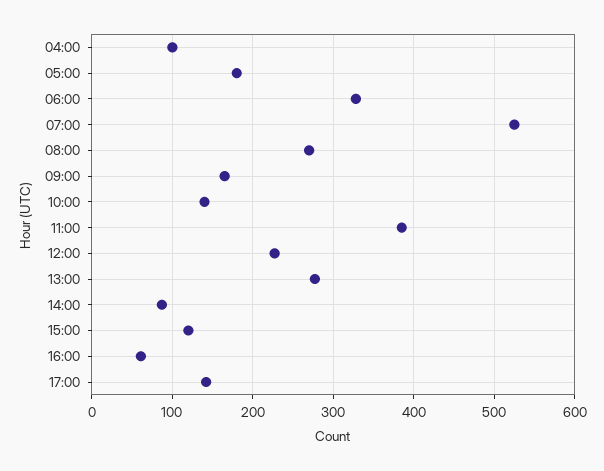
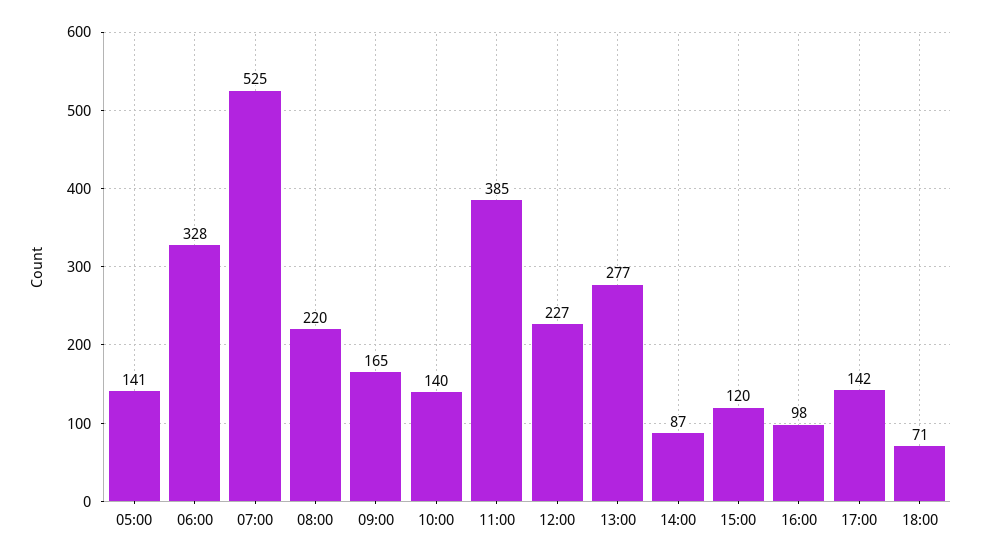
04:00: 100 -> none
05:00: 180 -> 141
08:00: 270 -> 220
16:00: 60 -> 98
18:00: none -> 71

